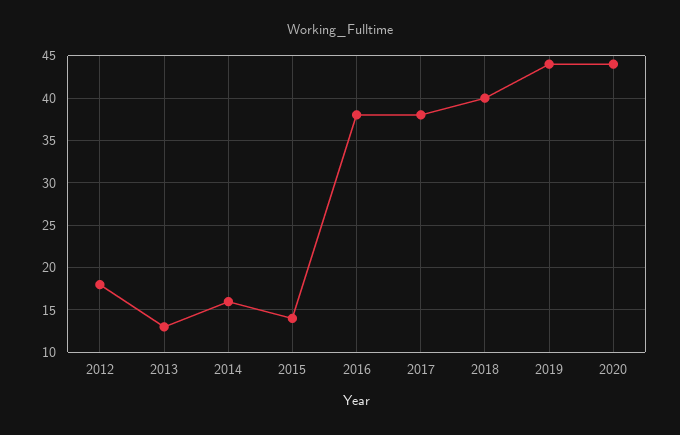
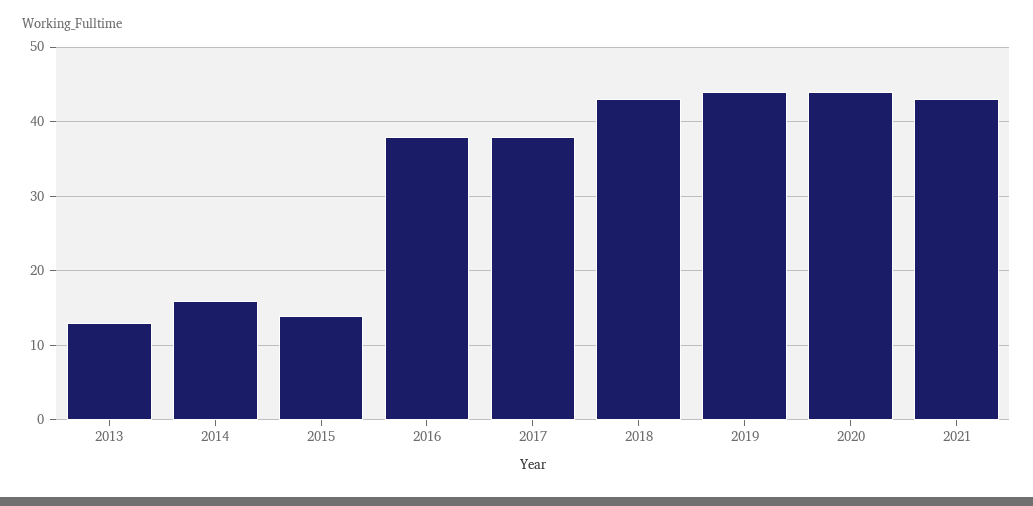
2012: 18 -> none
2018: 40 -> 43
2021: none -> 43

